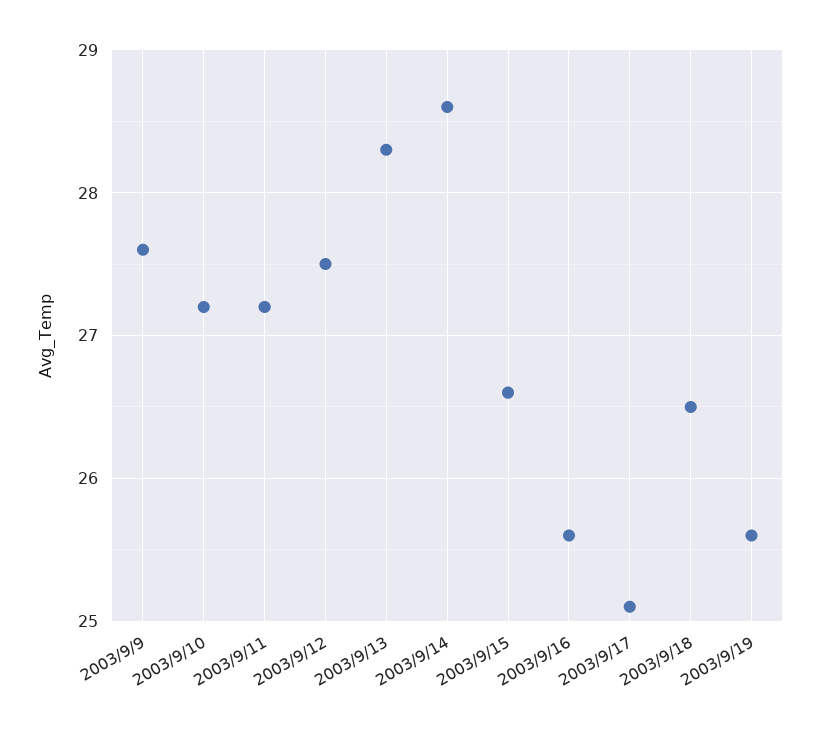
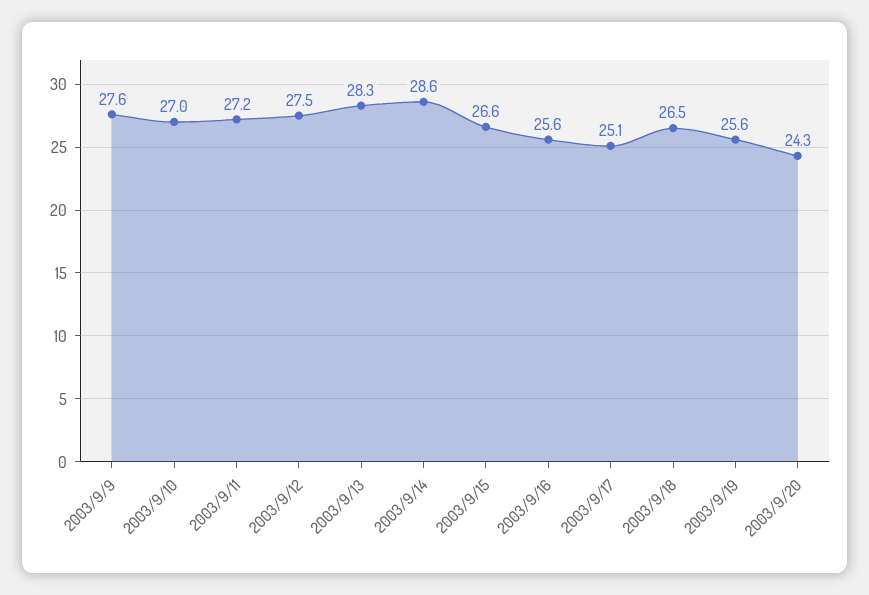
2003/9/10: 27.2 -> 27
2003/9/20: none -> 24.3

